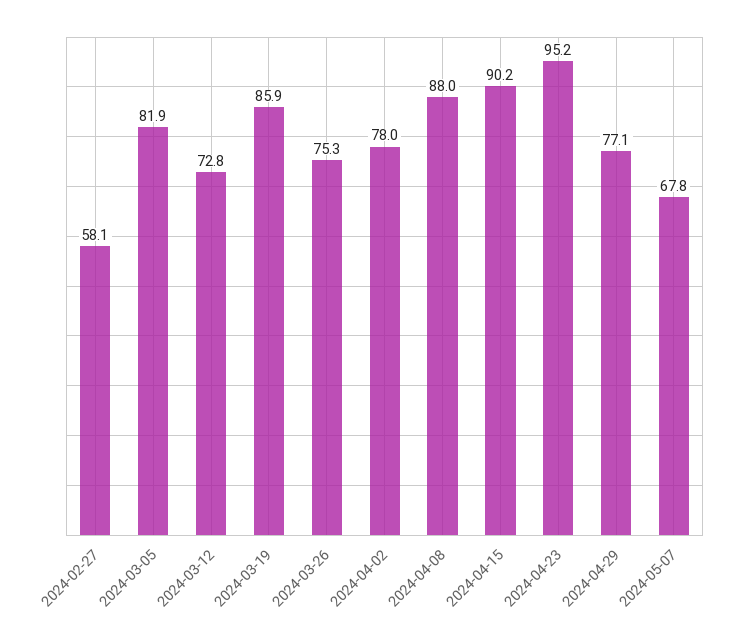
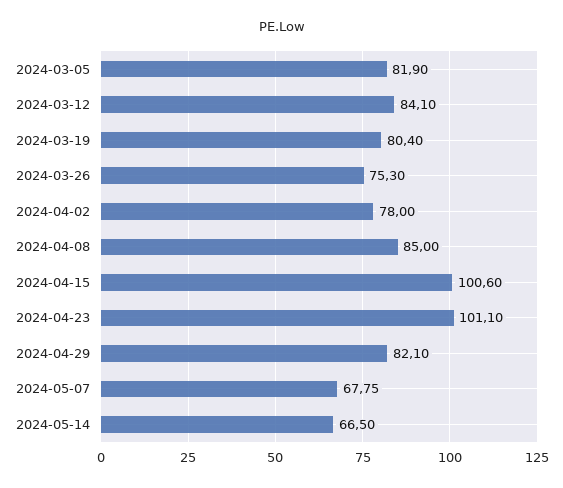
2024-02-27: 58.1 -> none
2024-03-12: 72.8 -> 84.1
2024-03-19: 85.9 -> 80.4
2024-04-08: 88 -> 85
2024-04-15: 90.2 -> 100.6
2024-04-23: 95.2 -> 101.1
2024-04-29: 77.1 -> 82.1
2024-05-14: none -> 66.5

